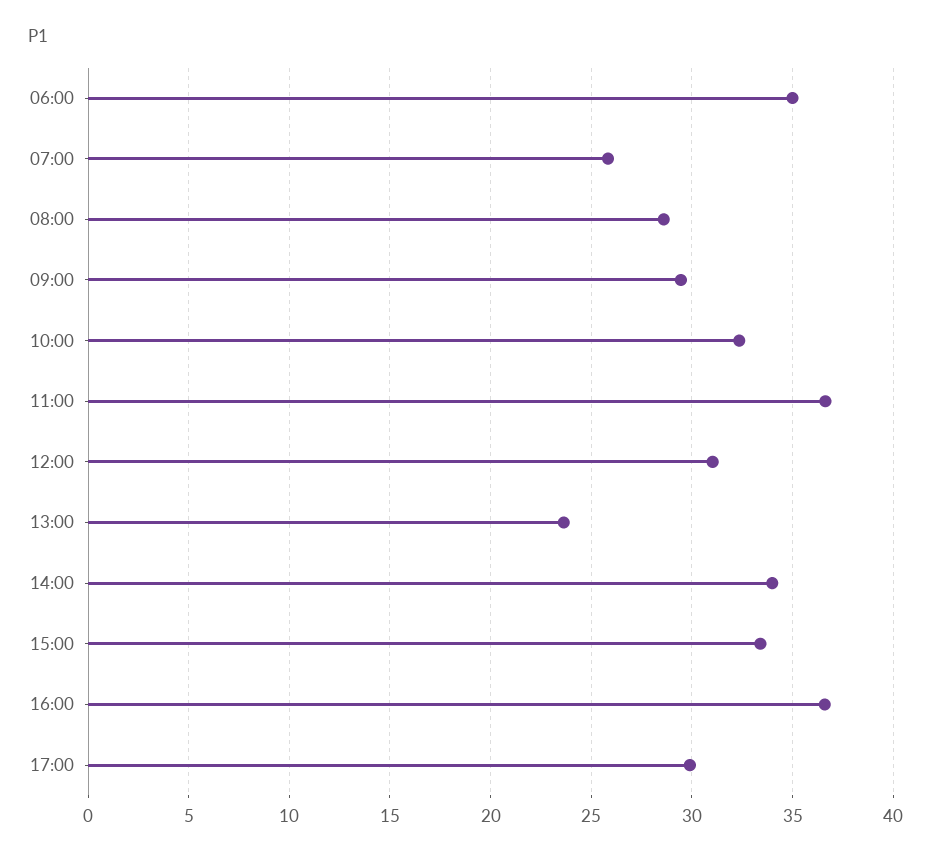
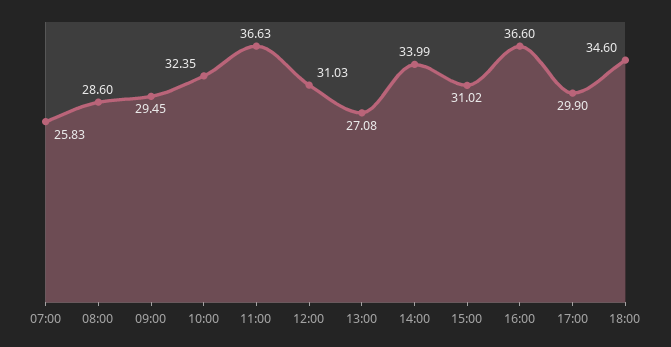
06:00: 35 -> none
13:00: 23.5 -> 27.08
15:00: 33.5 -> 31.02
18:00: none -> 34.6

